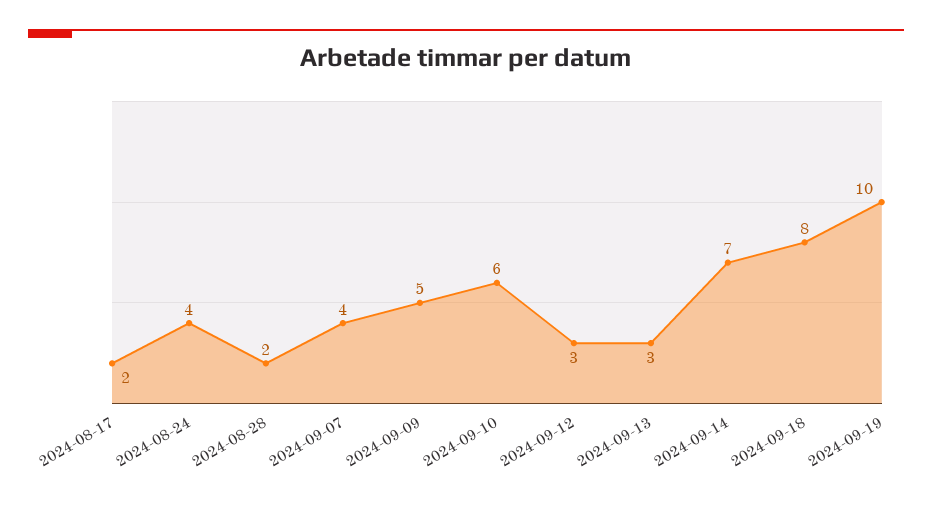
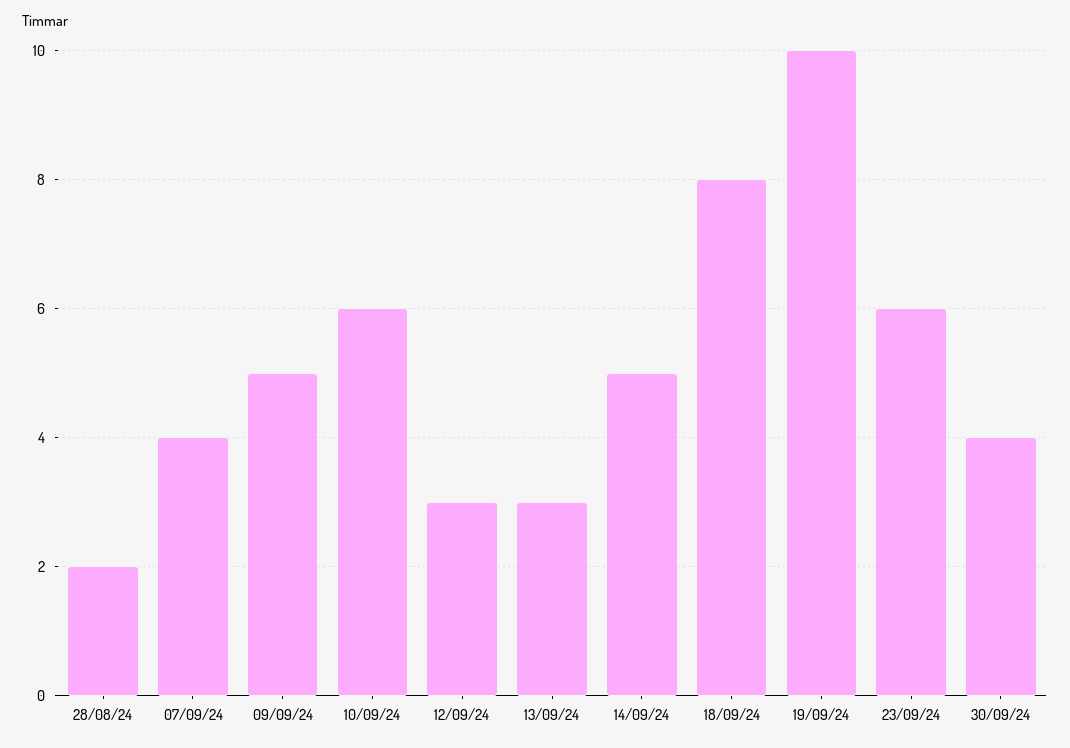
2024-08-17: 2 -> none
2024-08-24: 4 -> none
2024-09-14: 7 -> 5
23/09/24: none -> 6
30/09/24: none -> 4

